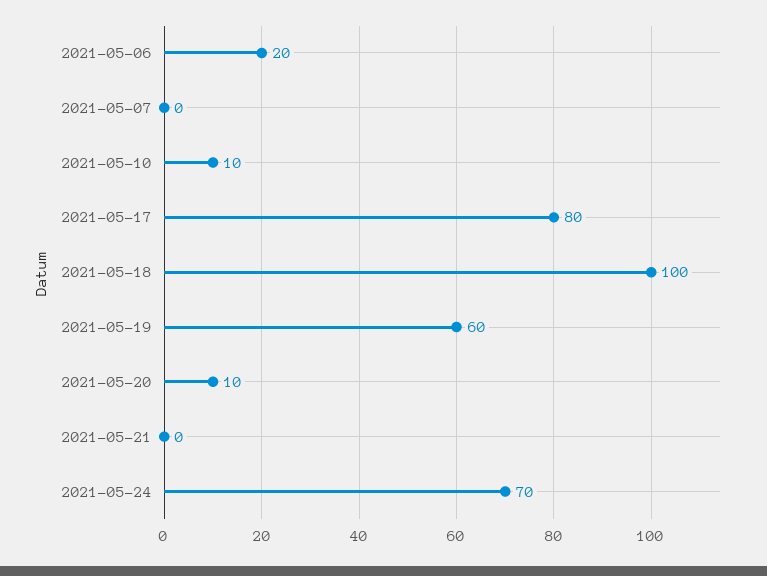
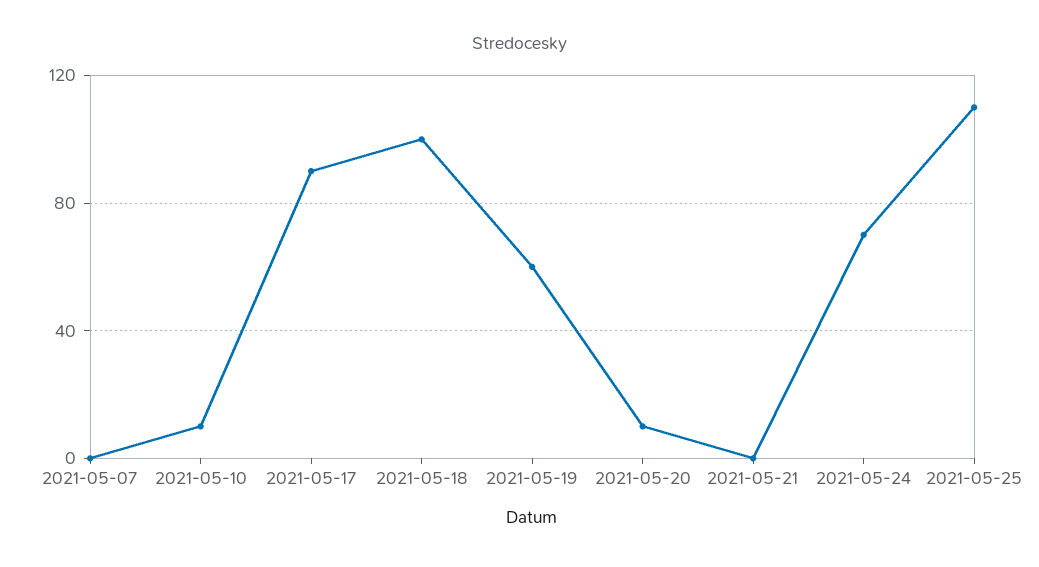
2021-05-06: 20 -> none
2021-05-17: 80 -> 90
2021-05-25: none -> 110

